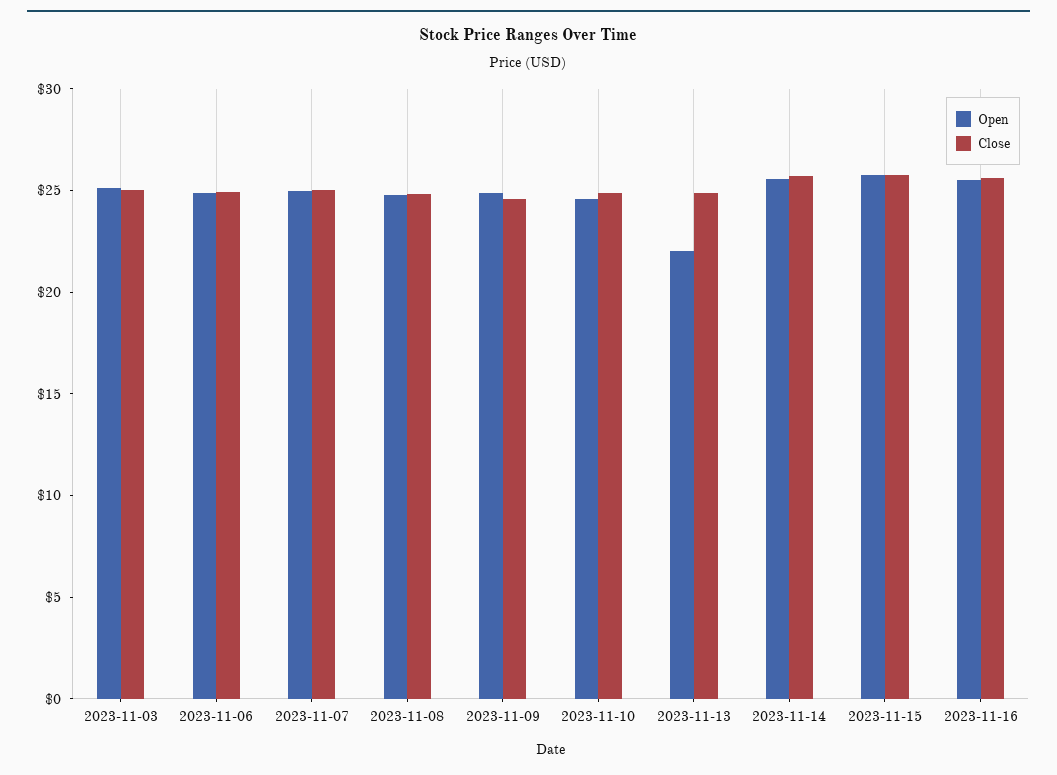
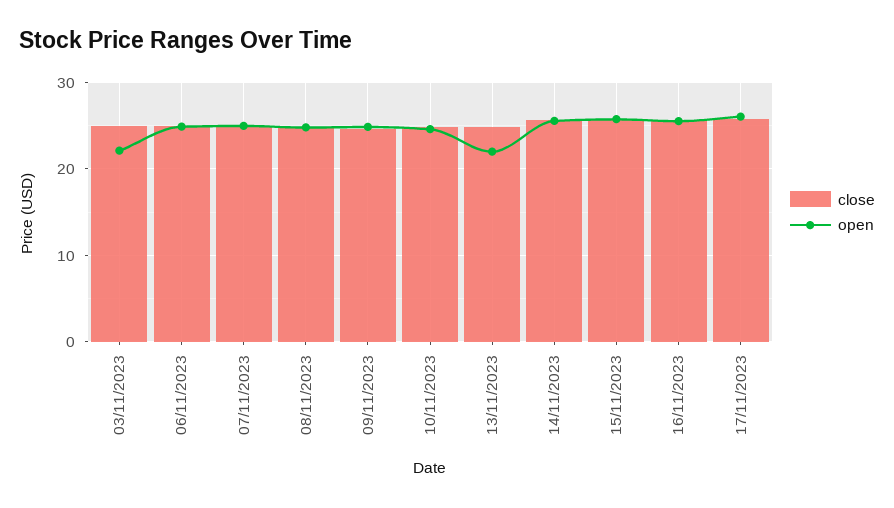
Open, 2023-11-03: 25 -> 22
Close, 17/11/2023: none -> 26
Open, 17/11/2023: none -> 26

